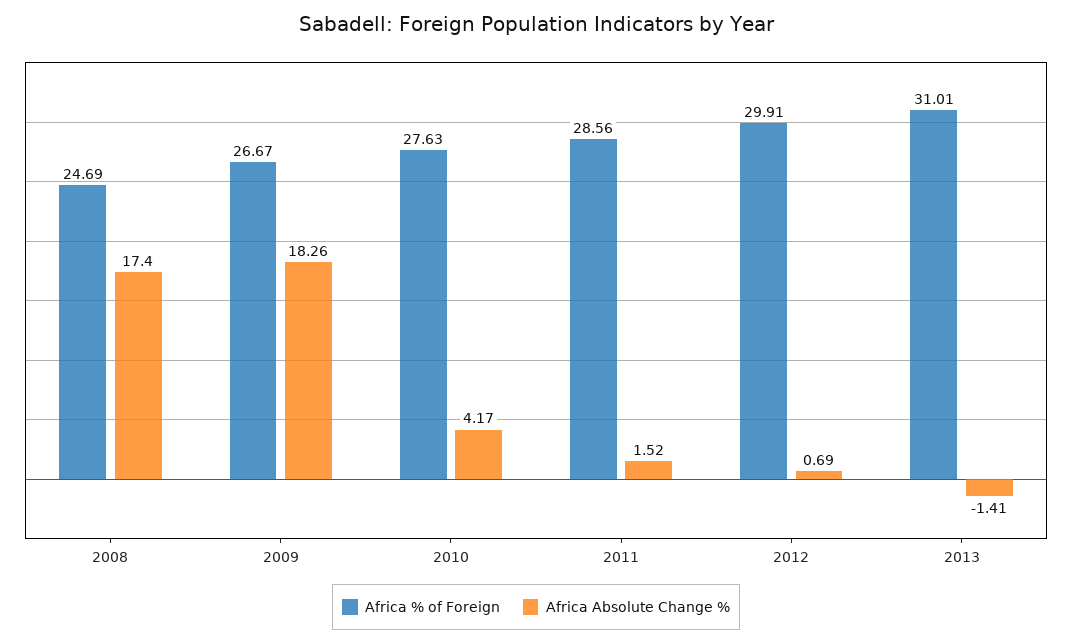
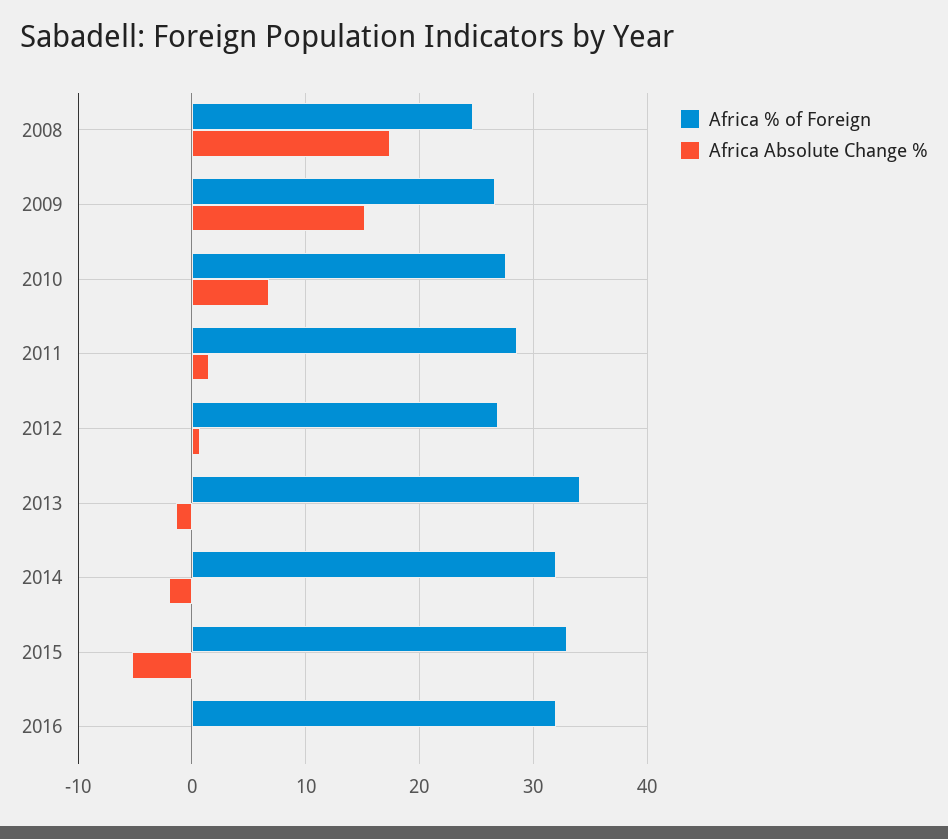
Africa Absolute Change %, 2009: 18.26 -> 15
Africa Absolute Change %, 2010: 4.17 -> 7
Africa % of Foreign, 2012: 29.91 -> 27
Africa % of Foreign, 2013: 31.01 -> 34
Africa % of Foreign, 2014: none -> 32
Africa Absolute Change %, 2014: none -> -2
Africa % of Foreign, 2015: none -> 33
Africa Absolute Change %, 2015: none -> -5
Africa % of Foreign, 2016: none -> 32
Africa Absolute Change %, 2016: none -> 0

